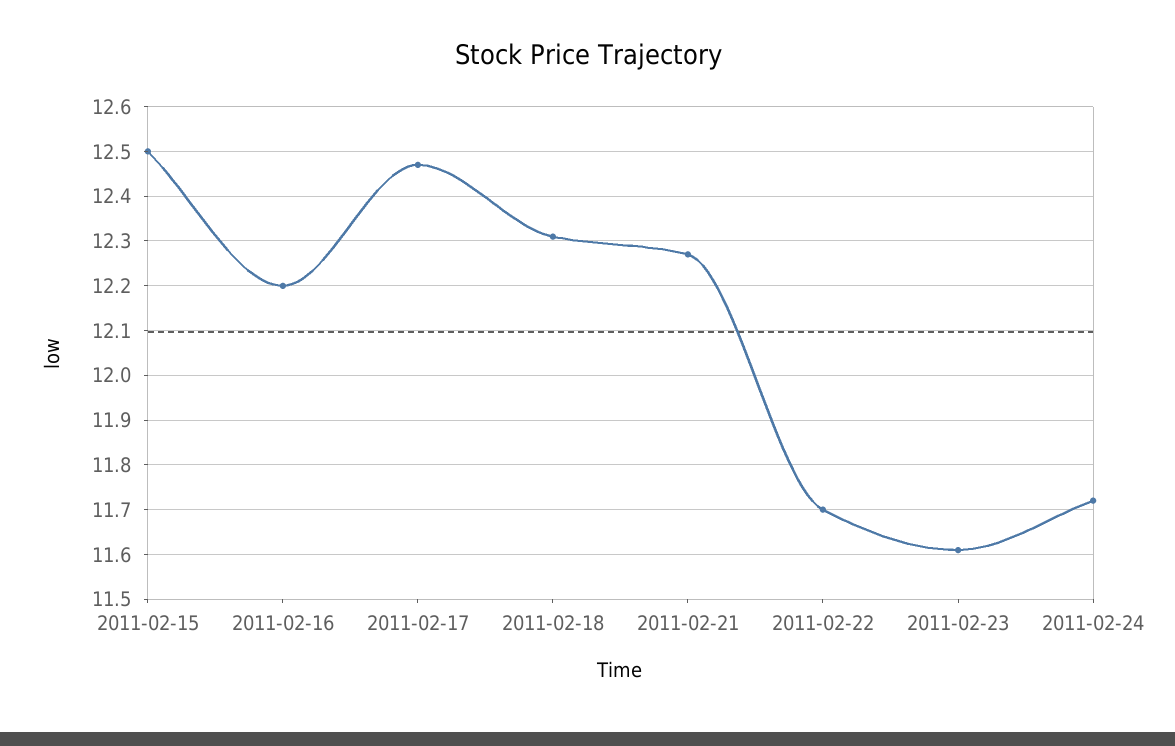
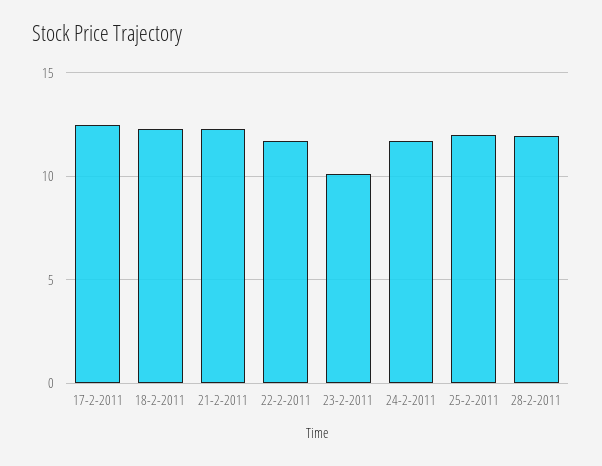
2011-02-15: 12.5 -> none
2011-02-16: 12.2 -> none
2011-02-23: 11.6 -> 10
25-2-2011: none -> 12
28-2-2011: none -> 12

